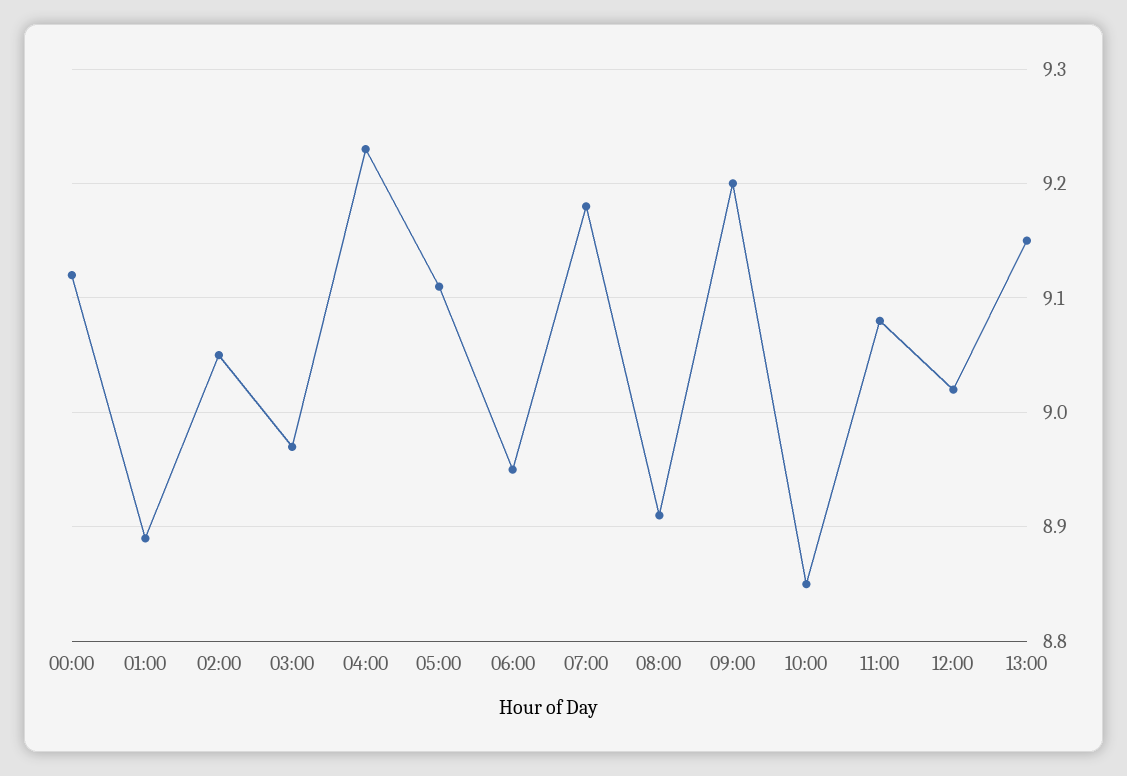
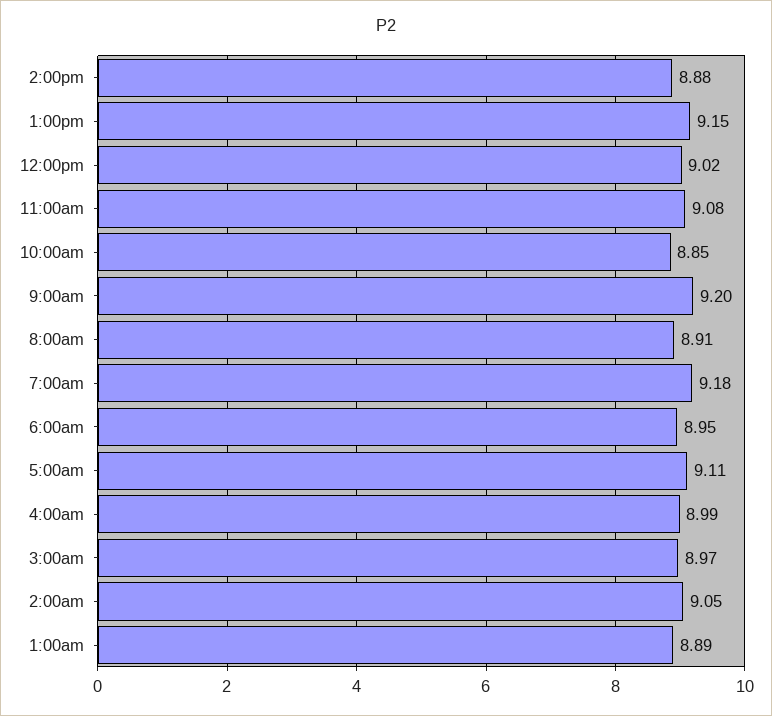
00:00: 9.12 -> none
04:00: 9.23 -> 8.99
2:00pm: none -> 8.88

